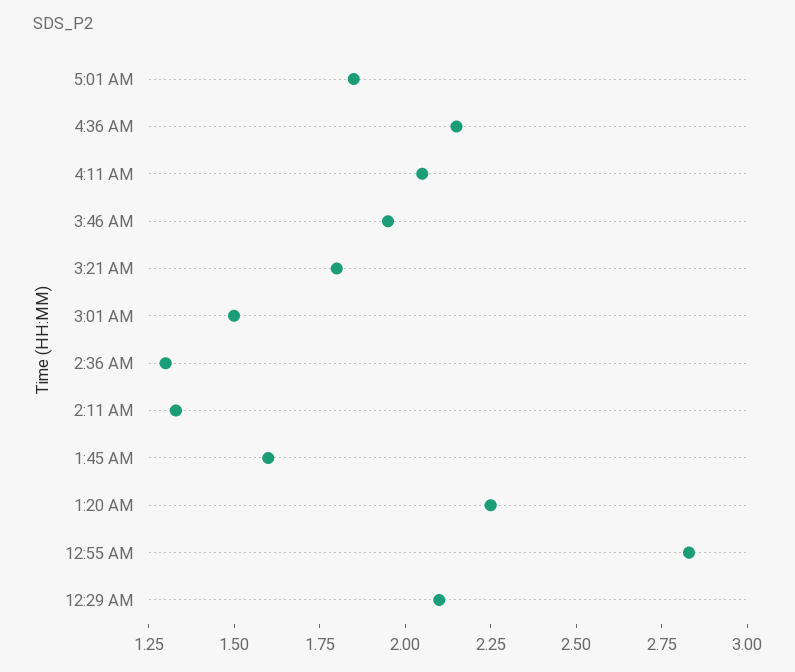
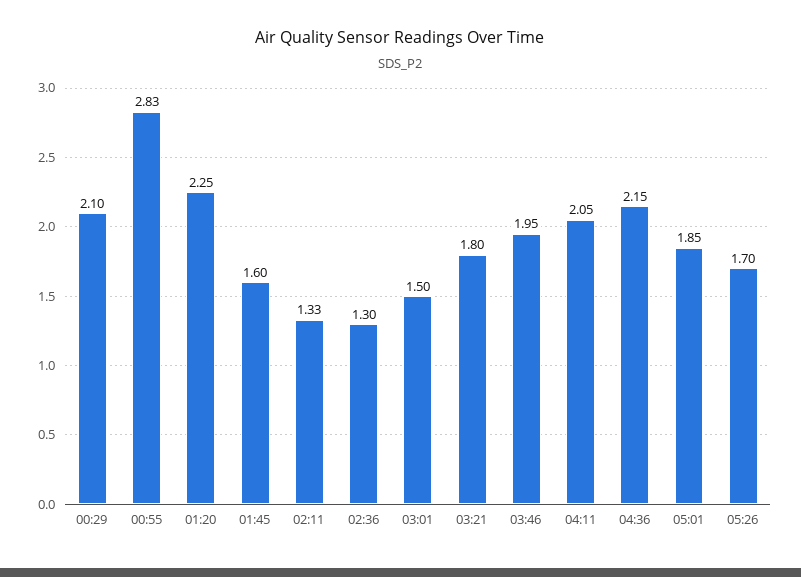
05:26: none -> 1.7

